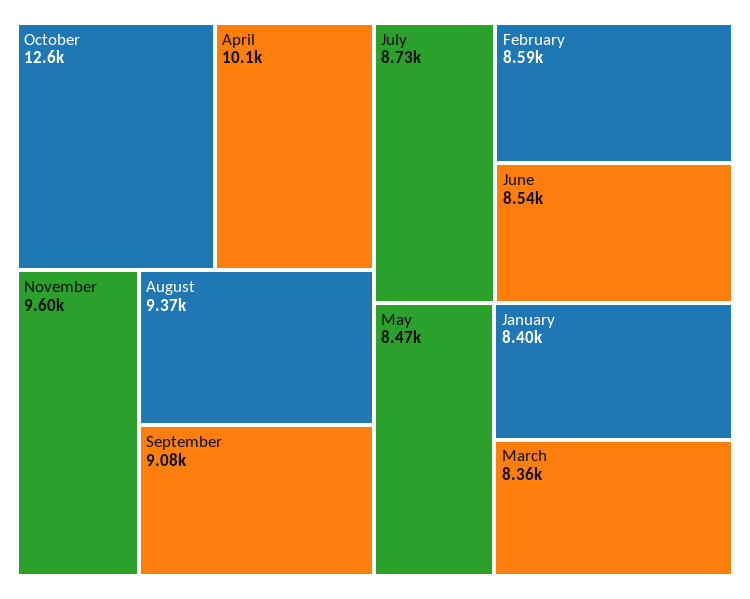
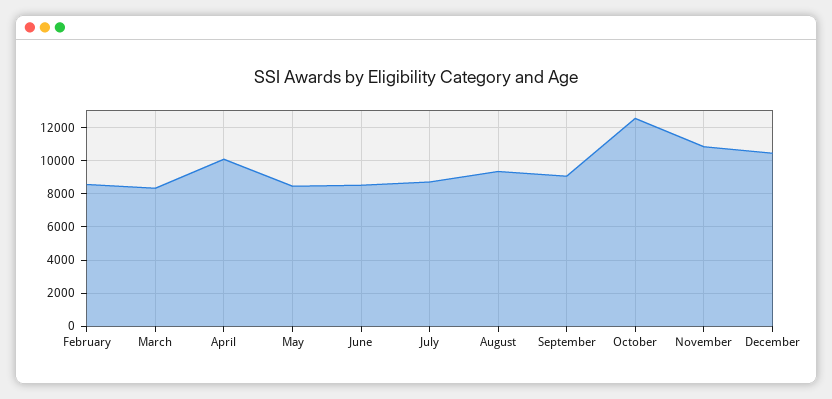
November: 9600 -> 11000
January: 8400 -> none
December: none -> 10500

